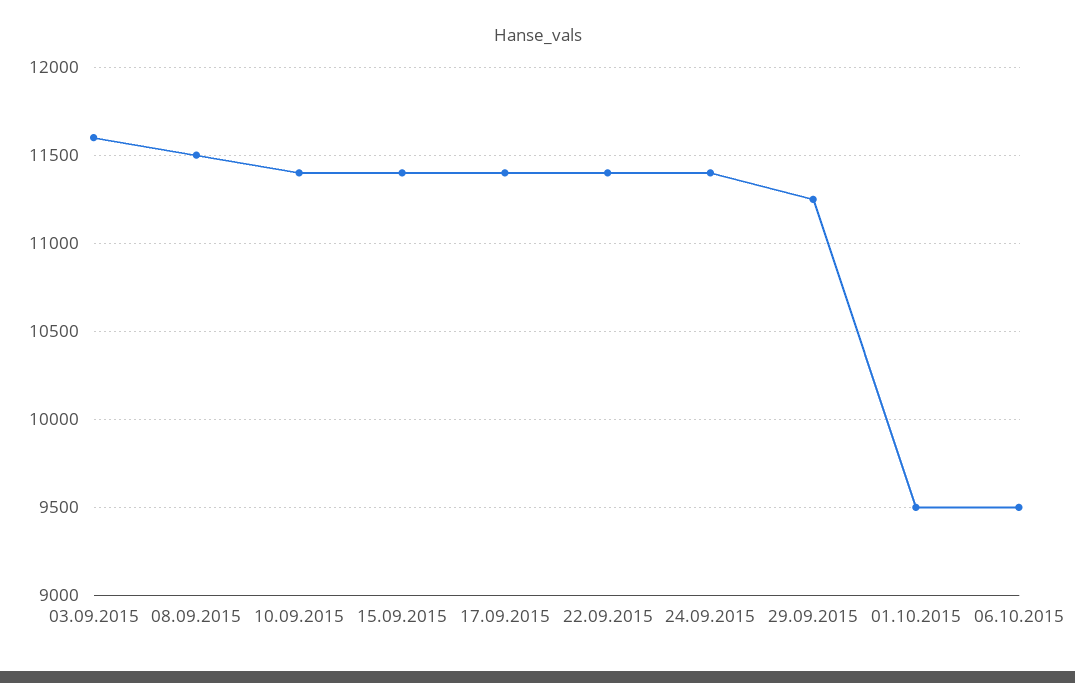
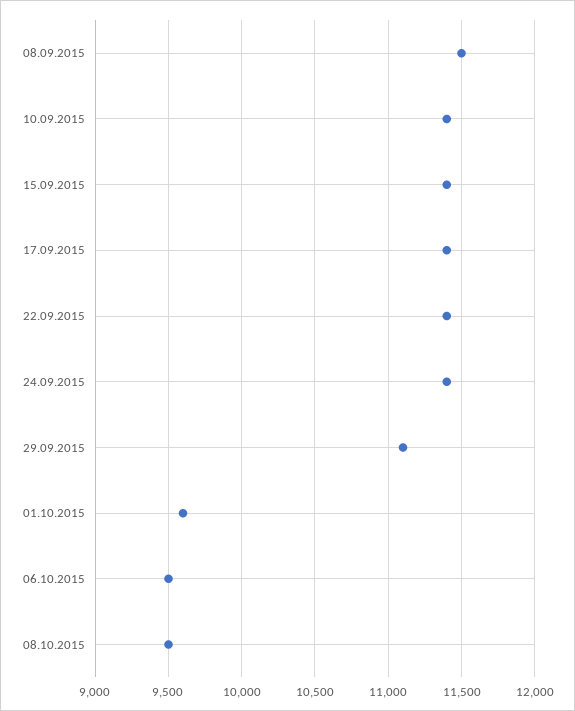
03.09.2015: 11600 -> none
29.09.2015: 11250 -> 11100
01.10.2015: 9500 -> 9600
08.10.2015: none -> 9500

